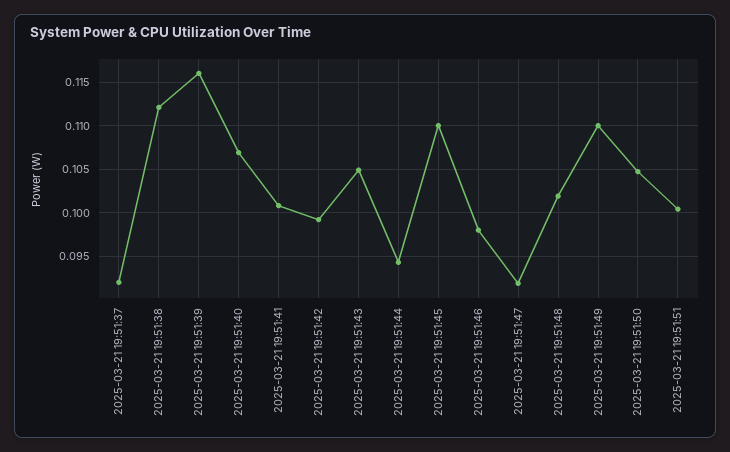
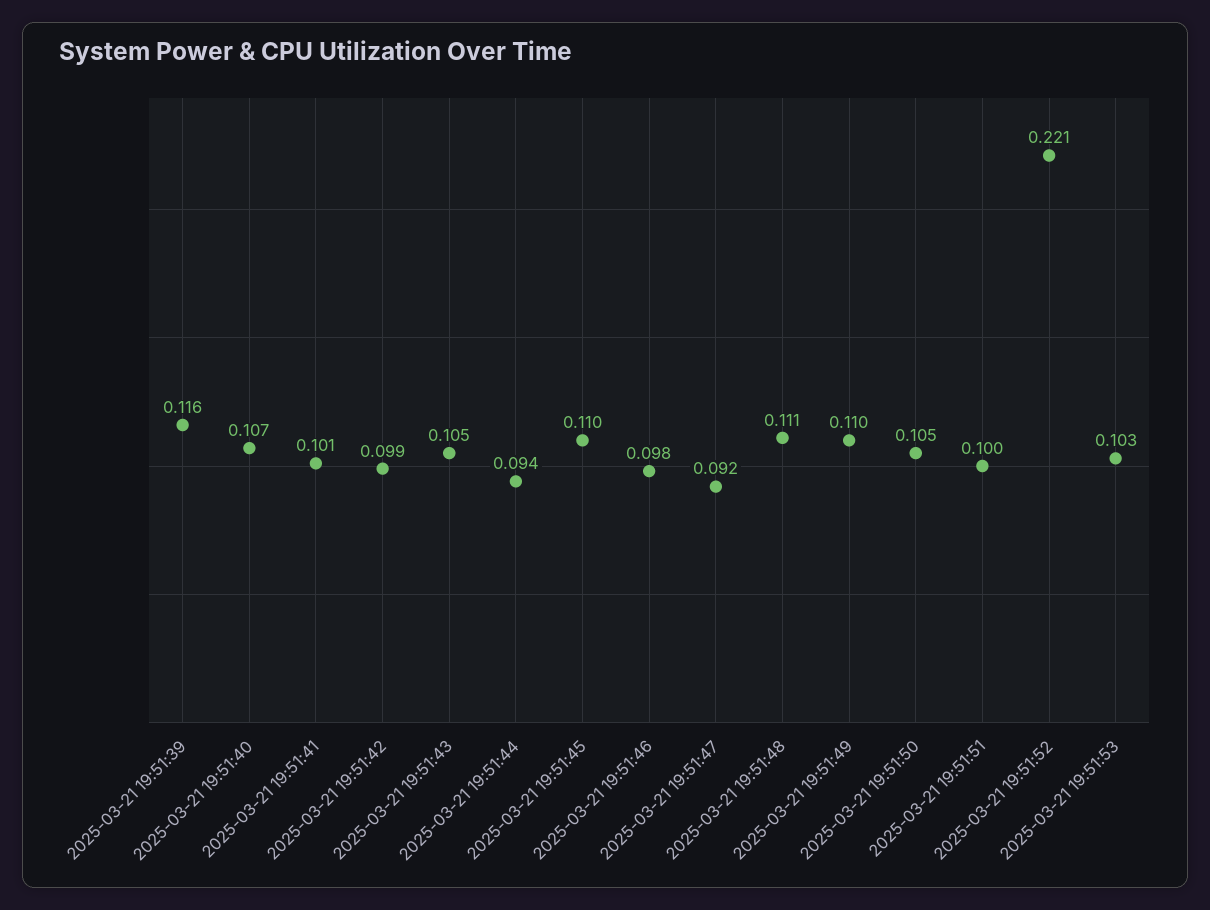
2025-03-21 19:51:37: 0.092 -> none
2025-03-21 19:51:38: 0.112 -> none
2025-03-21 19:51:48: 0.102 -> 0.111
2025-03-21 19:51:52: none -> 0.221
2025-03-21 19:51:53: none -> 0.103

